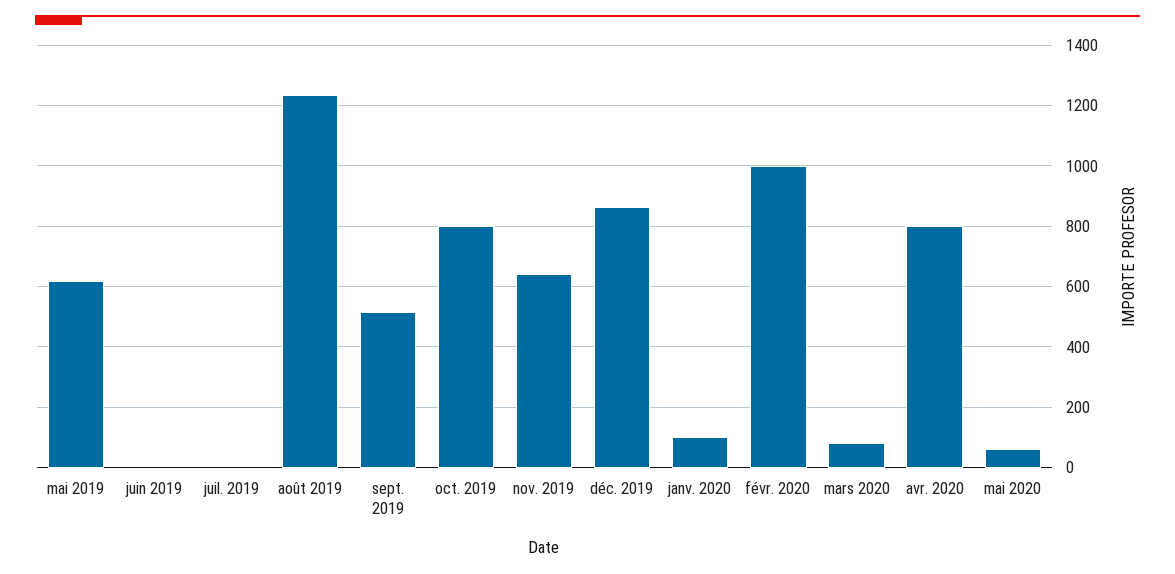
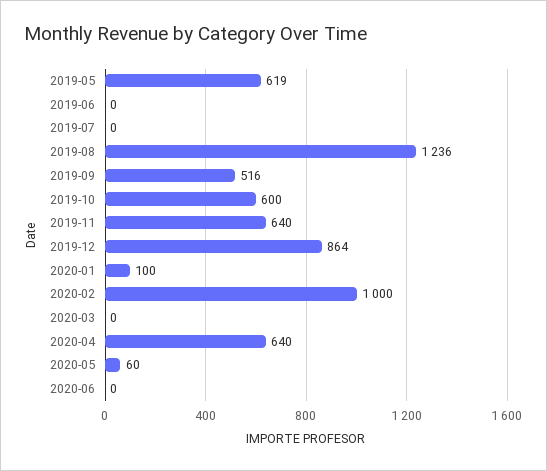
oct. 2019: 800 -> 600
mars 2020: 80 -> 0
avr. 2020: 800 -> 640
2020-06: none -> 0

